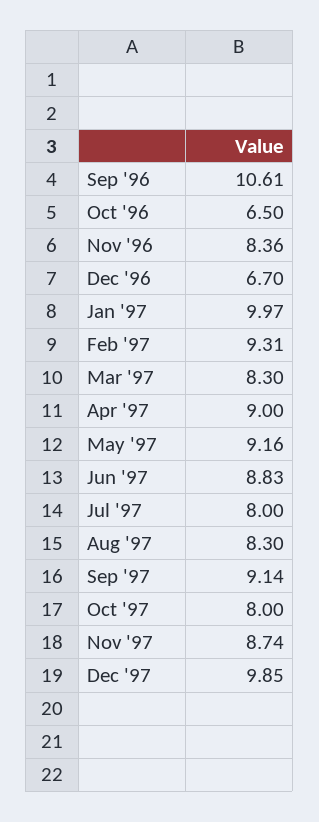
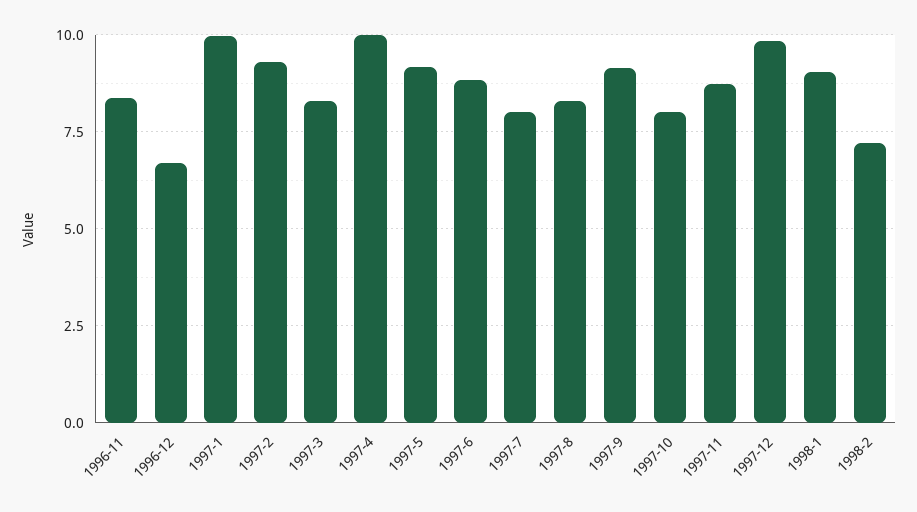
Sep '96: 10.61 -> none
Oct '96: 6.5 -> none
Apr '97: 9 -> 10
1998-1: none -> 9
1998-2: none -> 7.25

